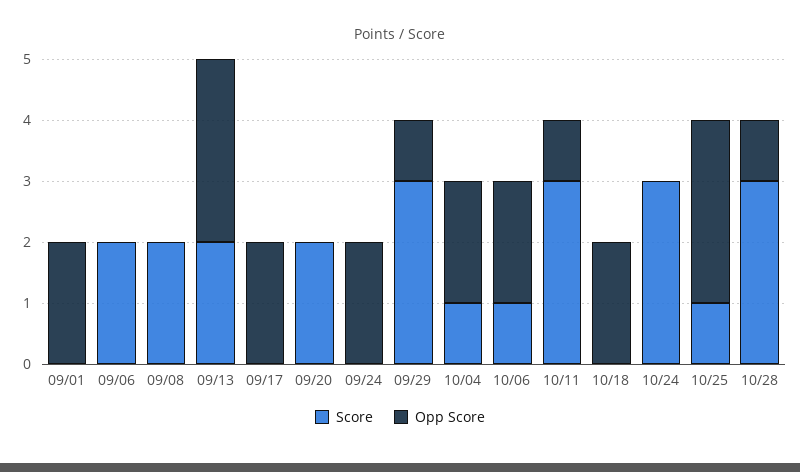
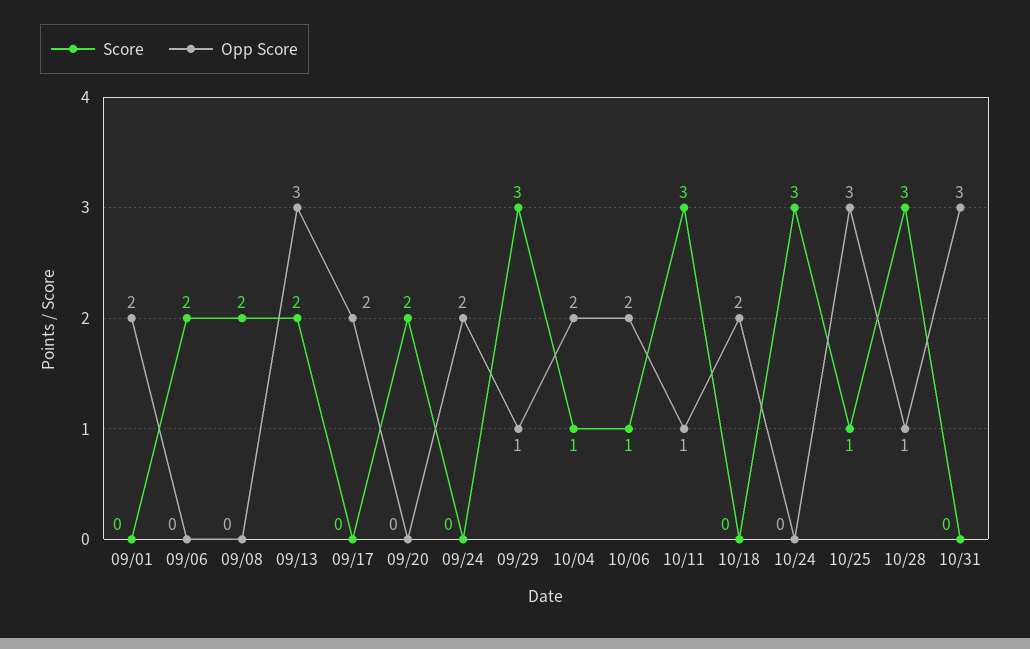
Score, 10/31: none -> 0
Opp Score, 10/31: none -> 3

